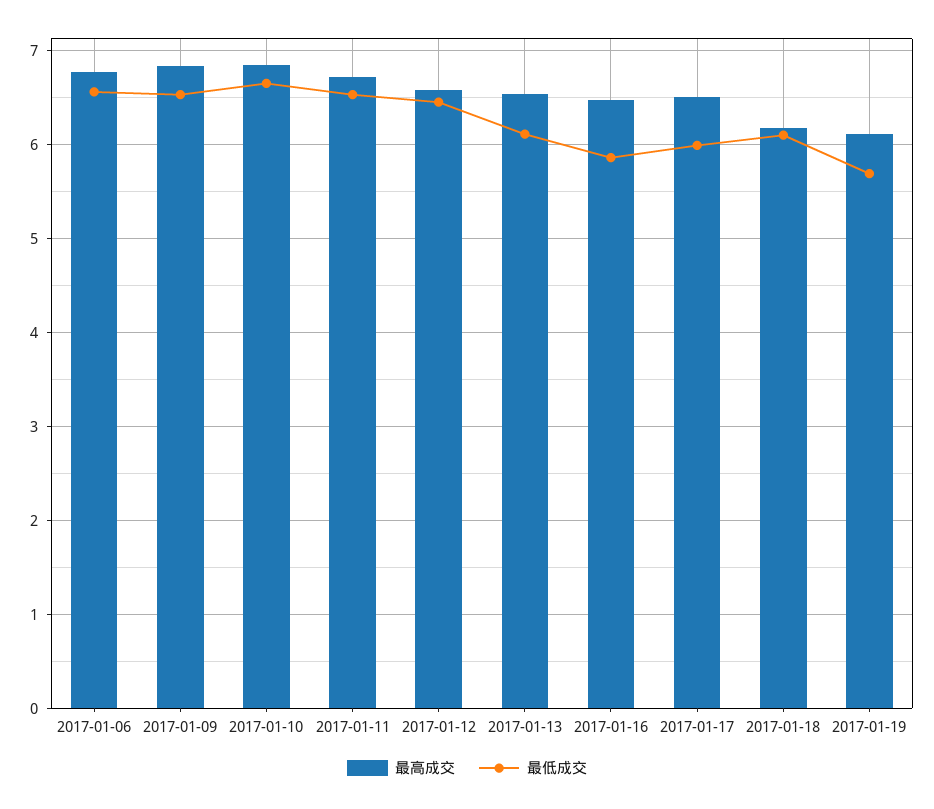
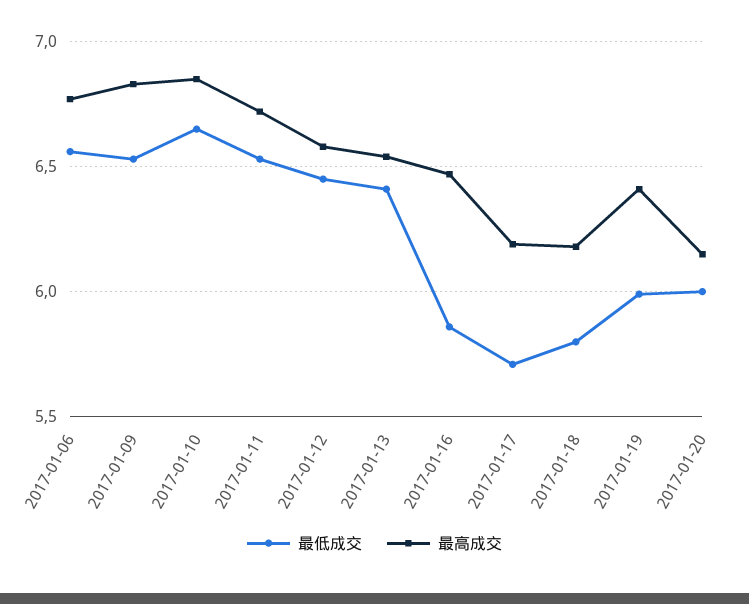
最低成交, 2017-01-13: 6.1 -> 6.4
最高成交, 2017-01-17: 6.5 -> 6.2
最低成交, 2017-01-17: 6 -> 5.7
最低成交, 2017-01-18: 6.1 -> 5.8
最高成交, 2017-01-19: 6.1 -> 6.4
最低成交, 2017-01-19: 5.7 -> 6
最低成交, 2017-01-20: none -> 6
最高成交, 2017-01-20: none -> 6.15

